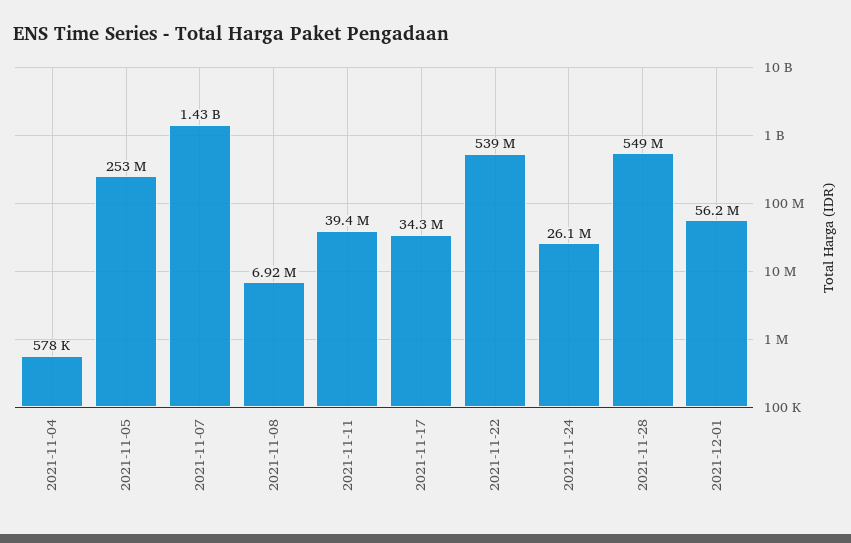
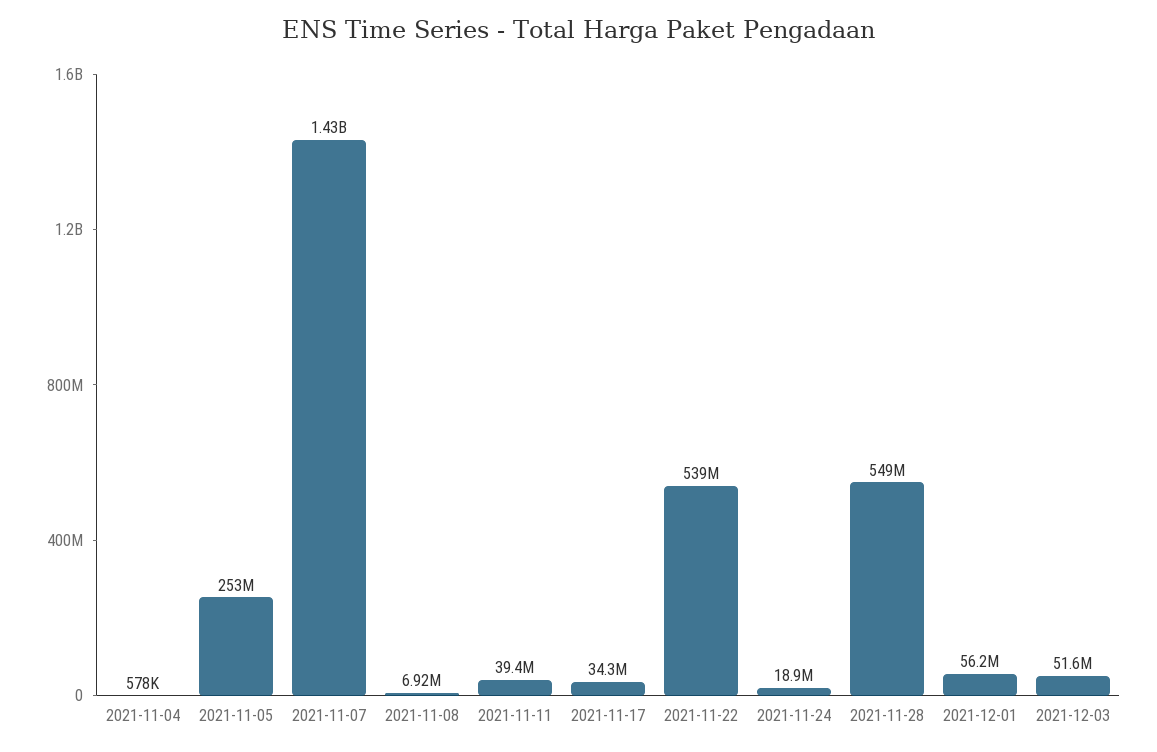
2021-11-24: 26100000 -> 18900000
2021-12-03: none -> 51600000

